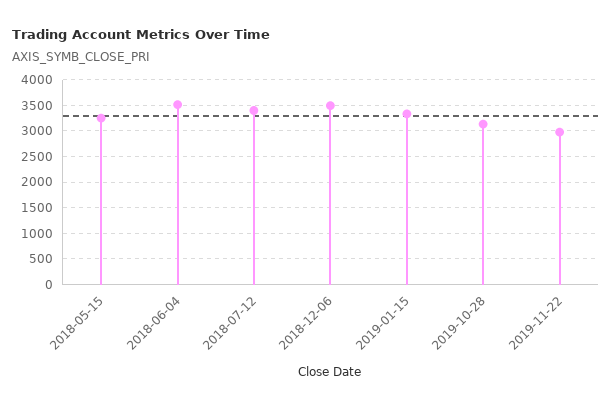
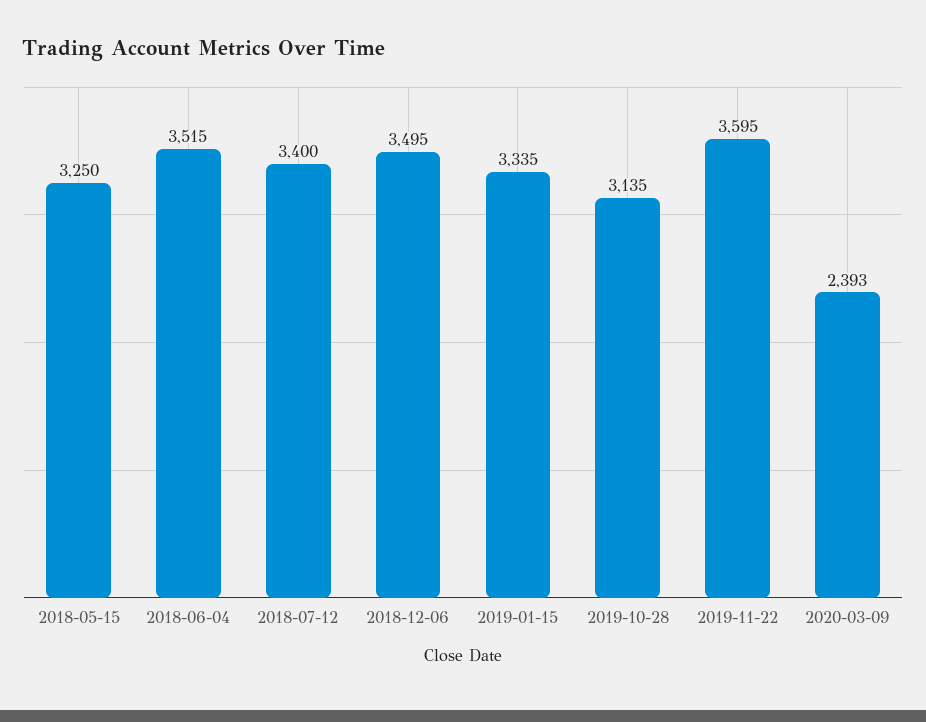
2019-11-22: 3000 -> 3595
2020-03-09: none -> 2393

